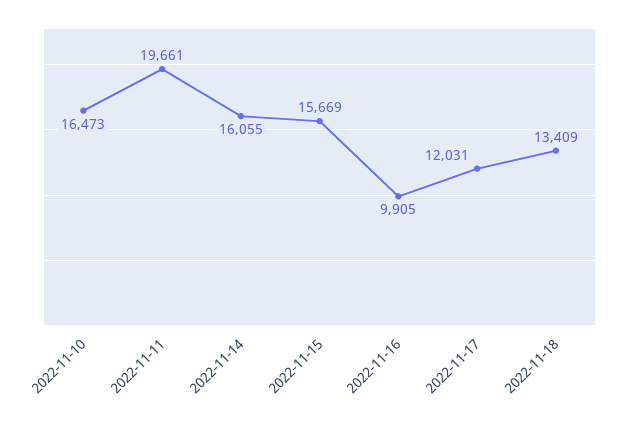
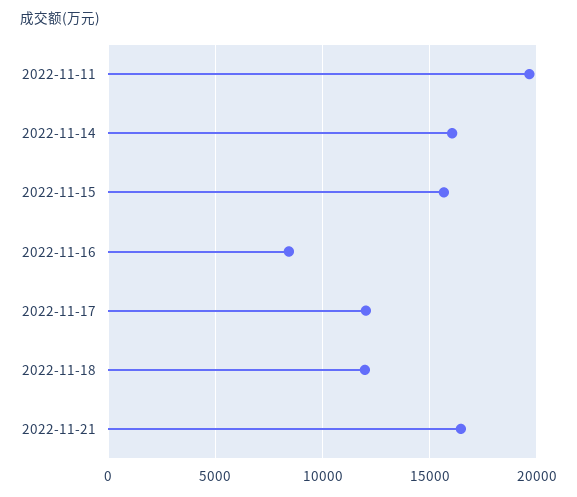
2022-11-10: 16473 -> none
2022-11-16: 9905 -> 8500
2022-11-18: 13409 -> 12000
2022-11-21: none -> 16500

